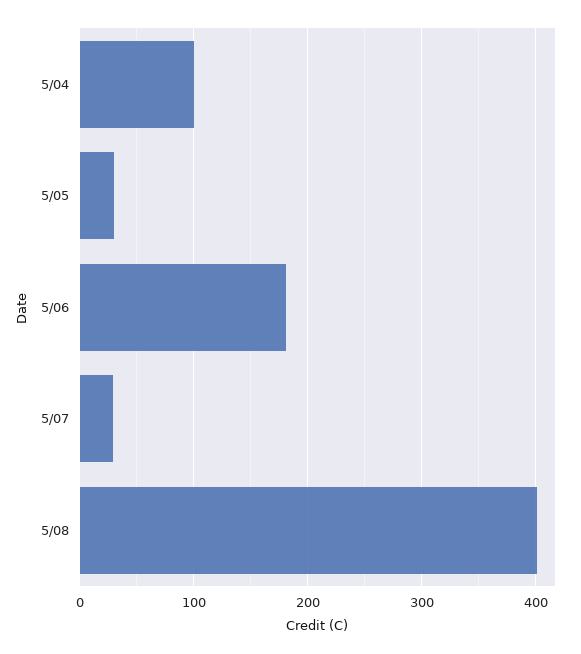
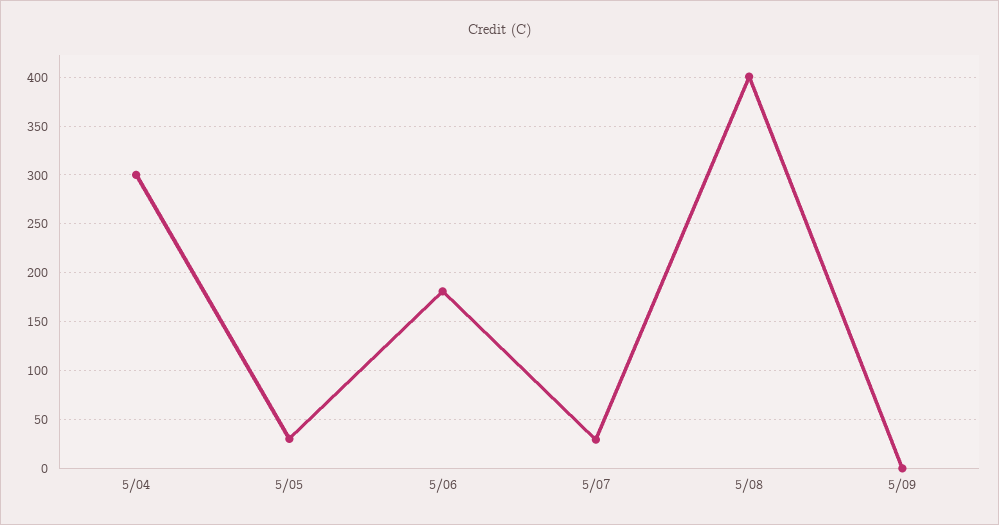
5/04: 100 -> 300
5/09: none -> 0

